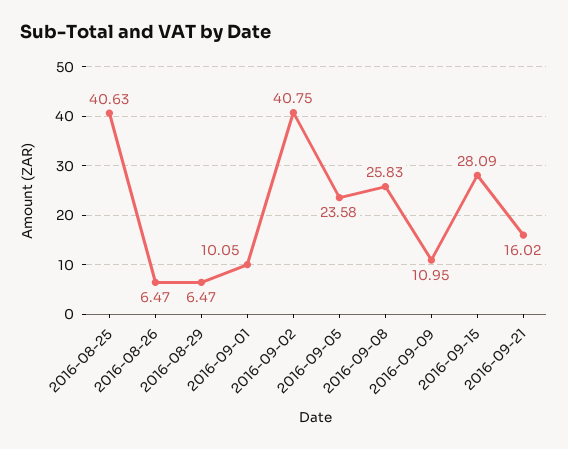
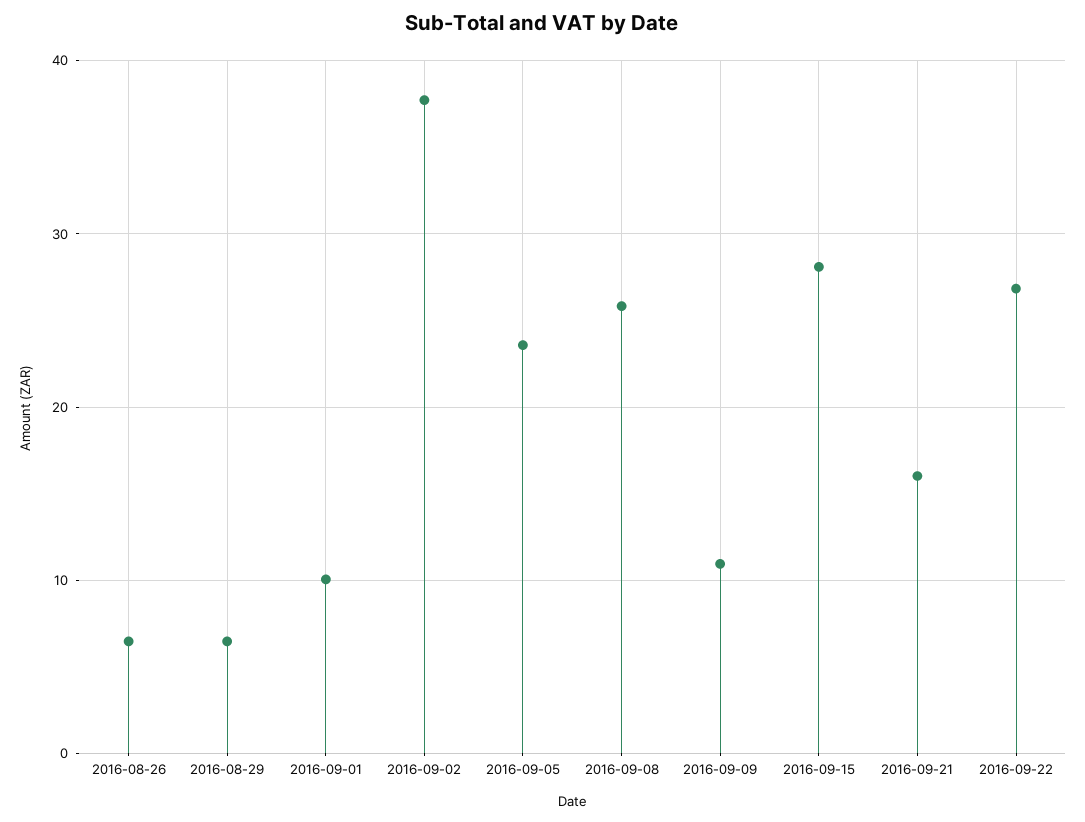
2016-08-25: 40.63 -> none
2016-09-02: 40.75 -> 38
2016-09-22: none -> 27

